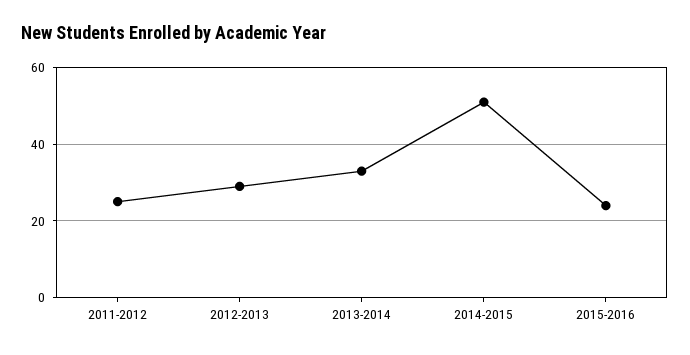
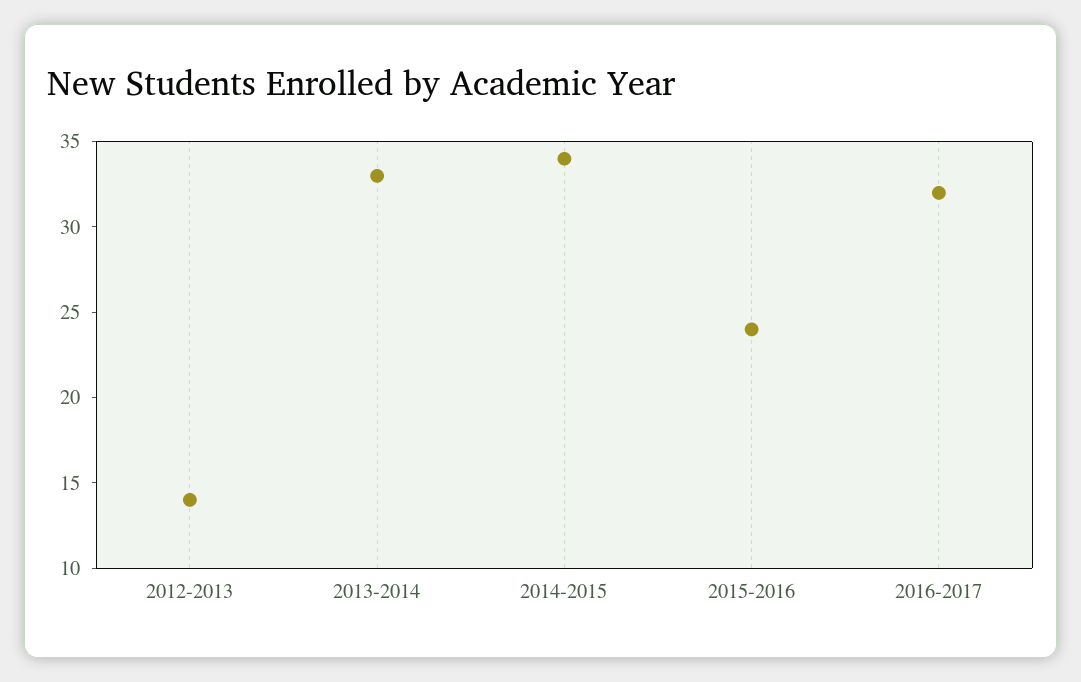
2011-2012: 25 -> none
2012-2013: 30 -> 14
2014-2015: 50 -> 34
2016-2017: none -> 32

